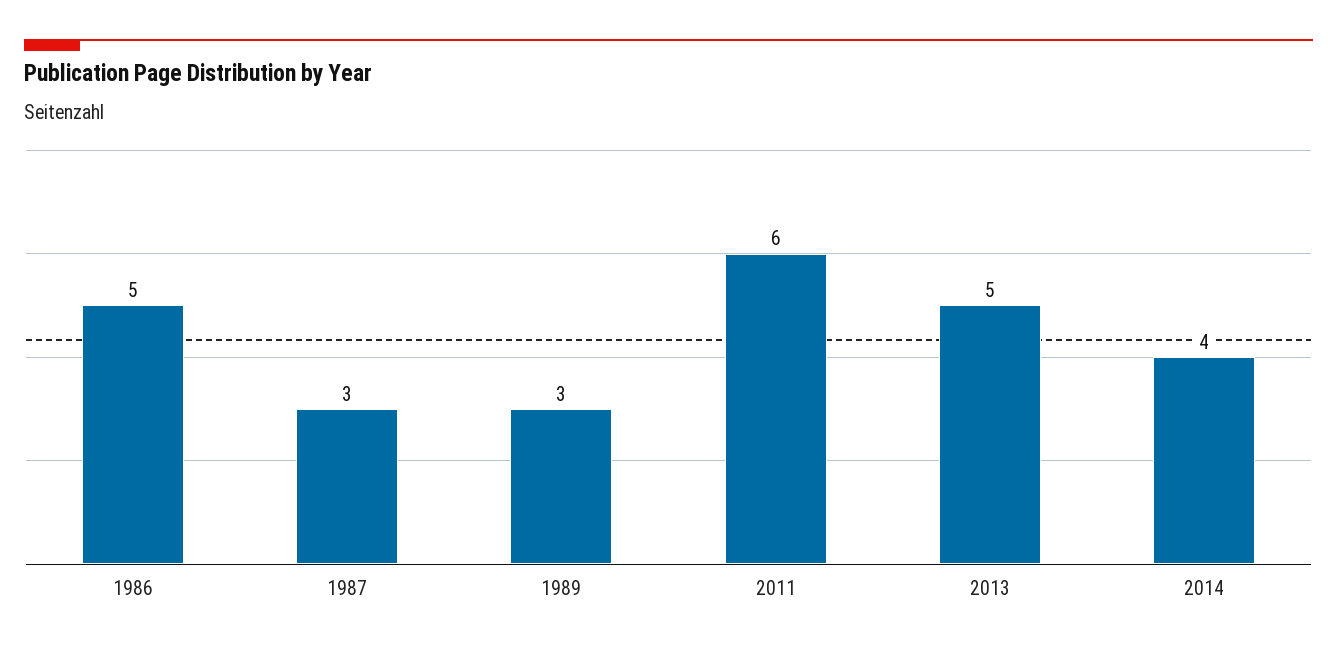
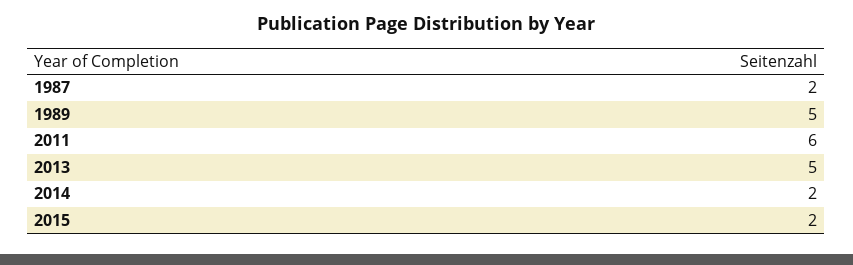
1986: 5 -> none
1987: 3 -> 2
1989: 3 -> 5
2014: 4 -> 2
2015: none -> 2

